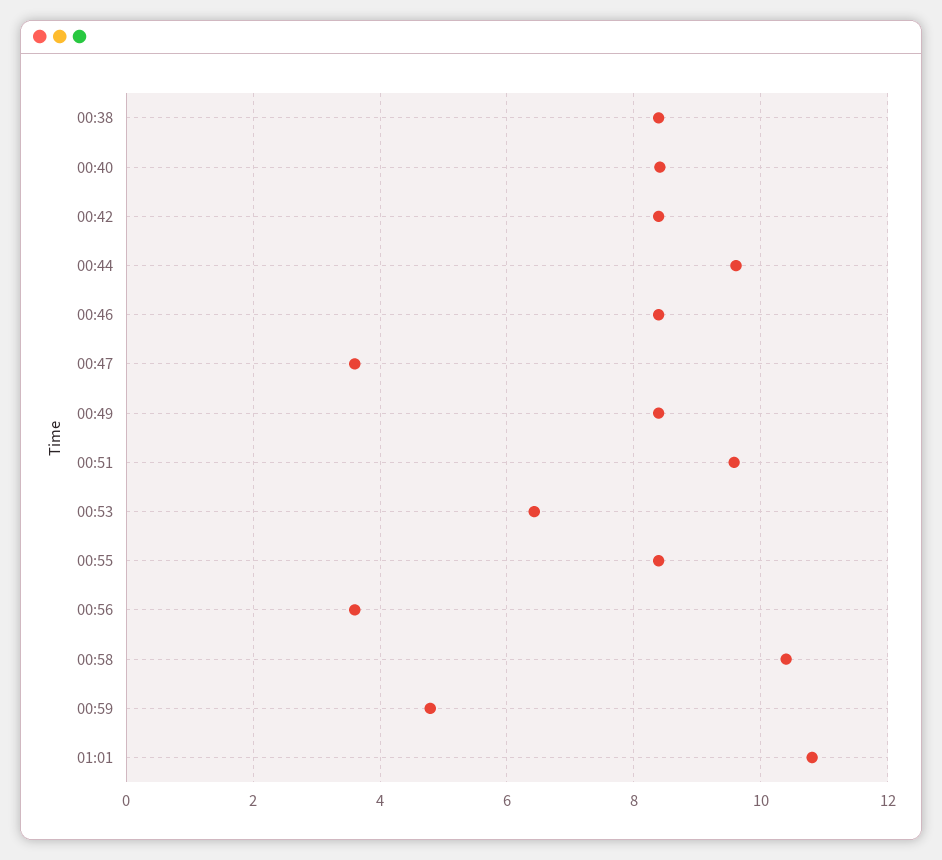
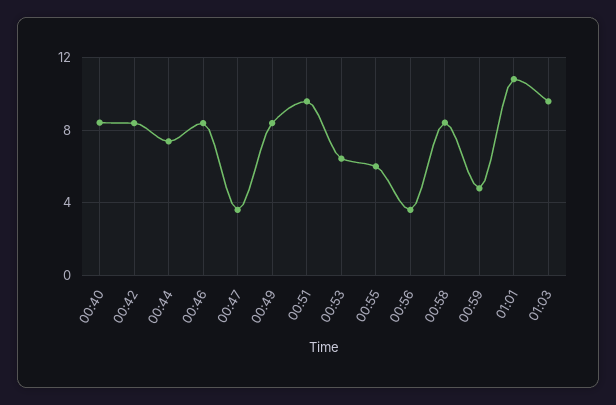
00:38: 8.4 -> none
00:44: 9.6 -> 7.5
00:55: 8.4 -> 6
00:58: 10.4 -> 8.5
01:03: none -> 9.5

